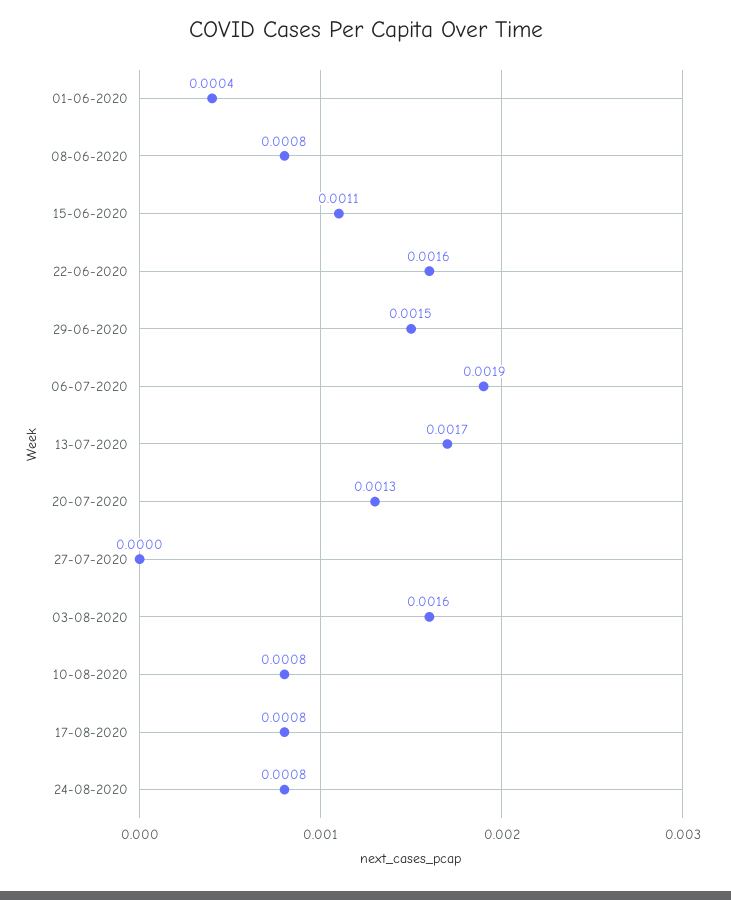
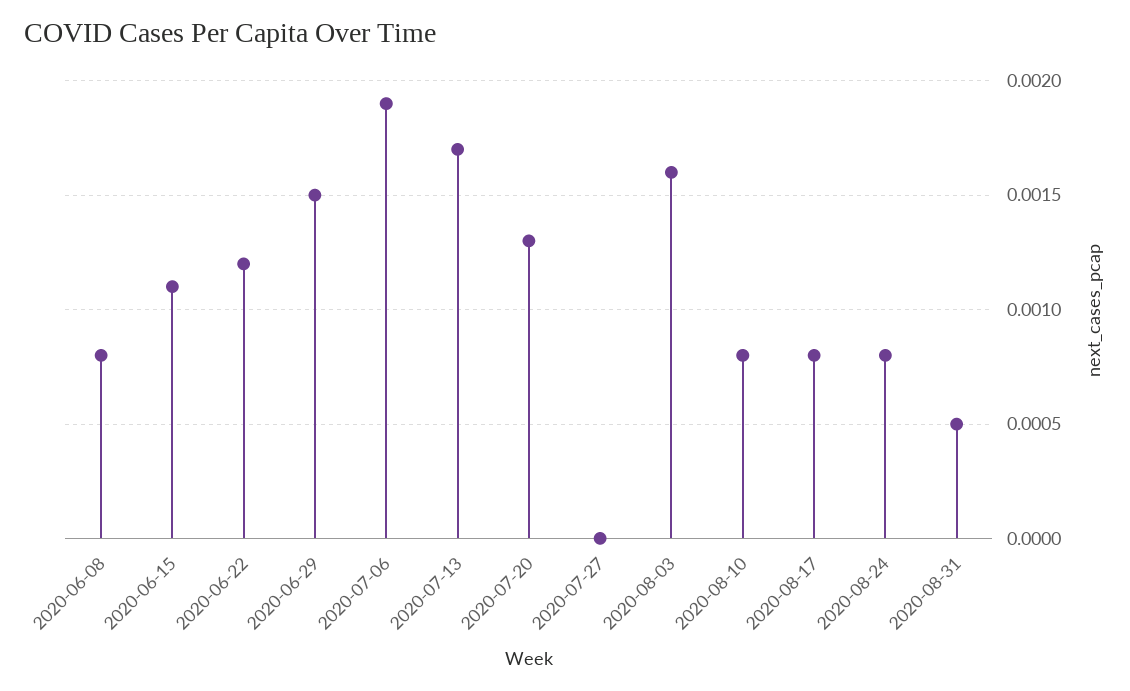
01-06-2020: 0.0004 -> none
22-06-2020: 0.0016 -> 0.0012
2020-08-31: none -> 0.0005

